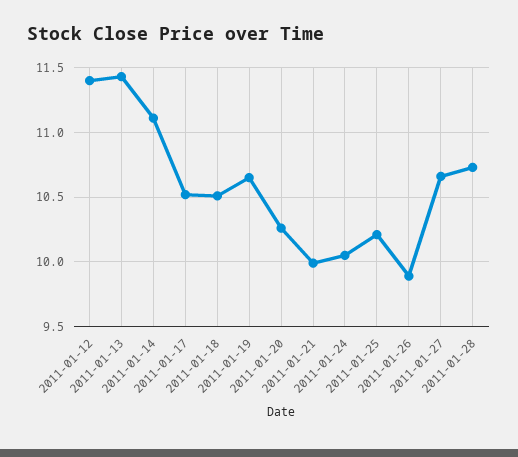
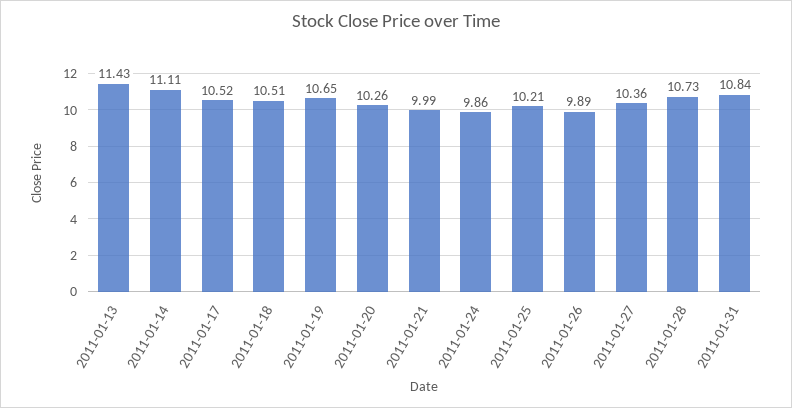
2011-01-12: 11.4 -> none
2011-01-24: 10.05 -> 9.86
2011-01-27: 10.65 -> 10.36
2011-01-31: none -> 10.84

